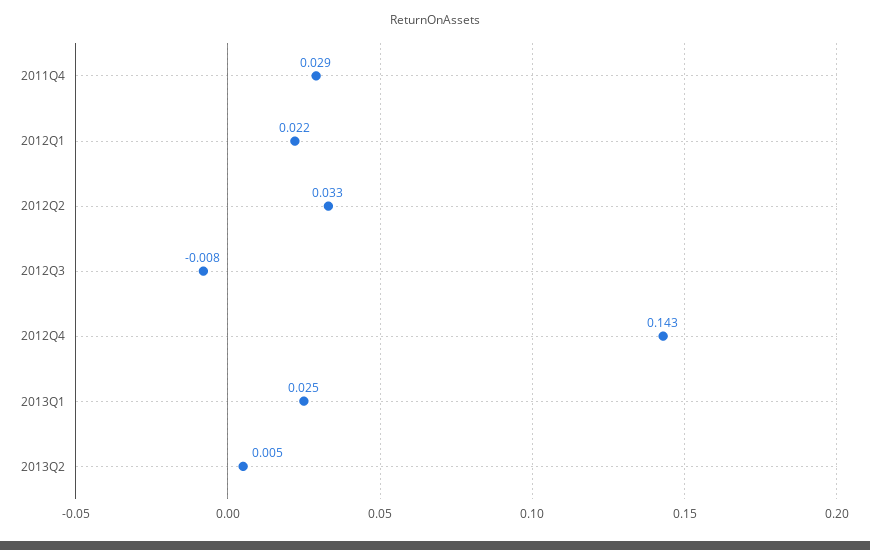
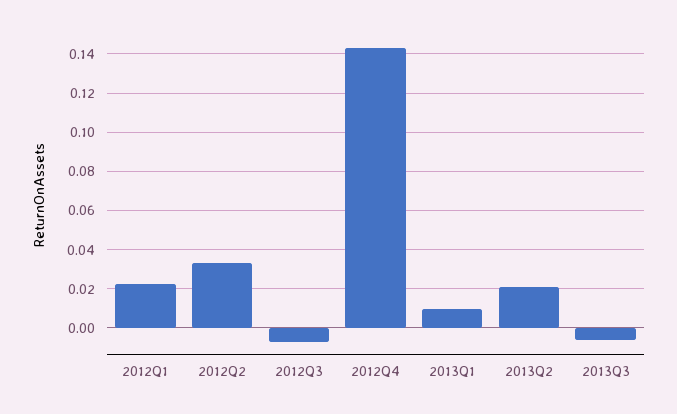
2011Q4: 0.029 -> none
2013Q1: 0.025 -> 0.01
2013Q2: 0.005 -> 0.02
2013Q3: none -> -0.005

